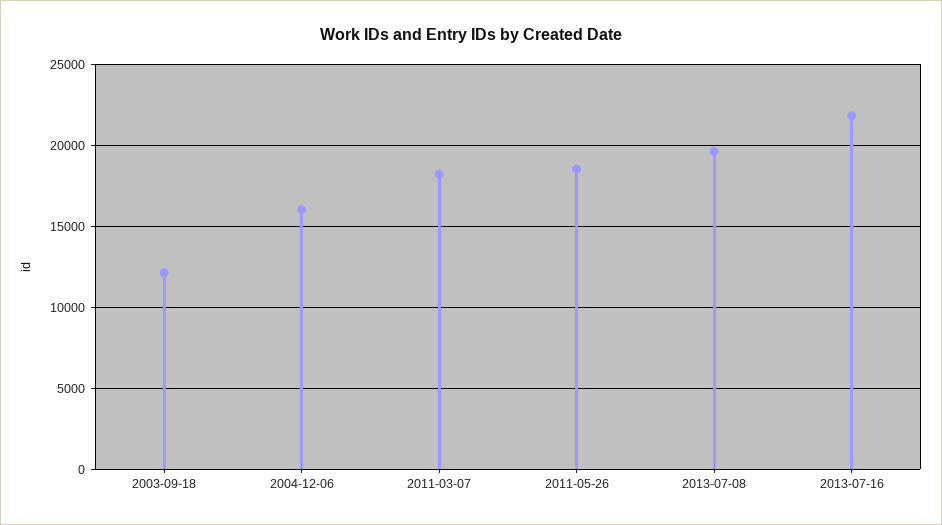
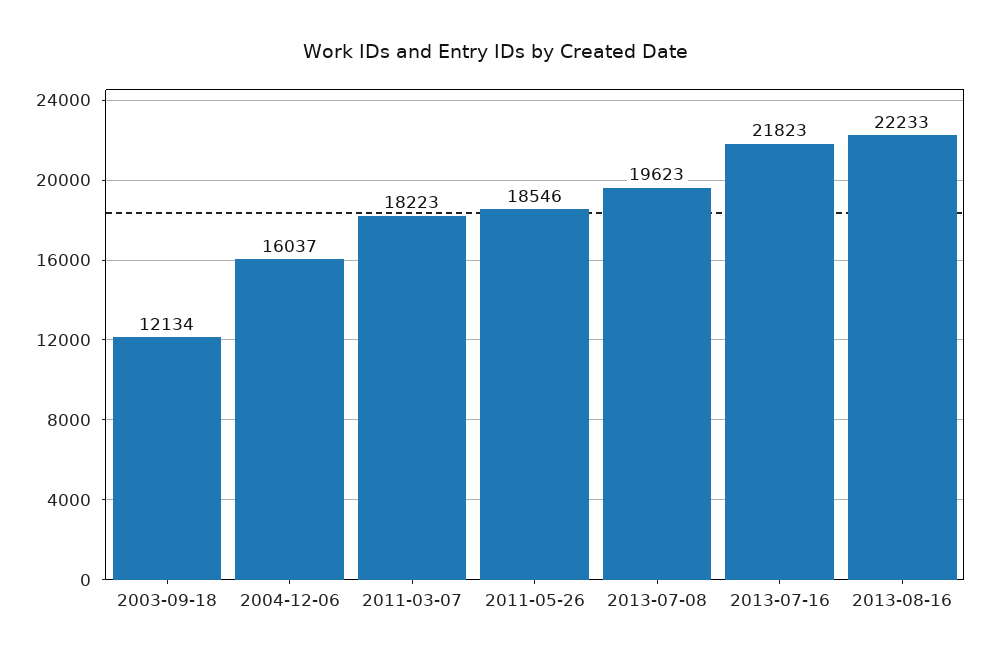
2013-08-16: none -> 22233

